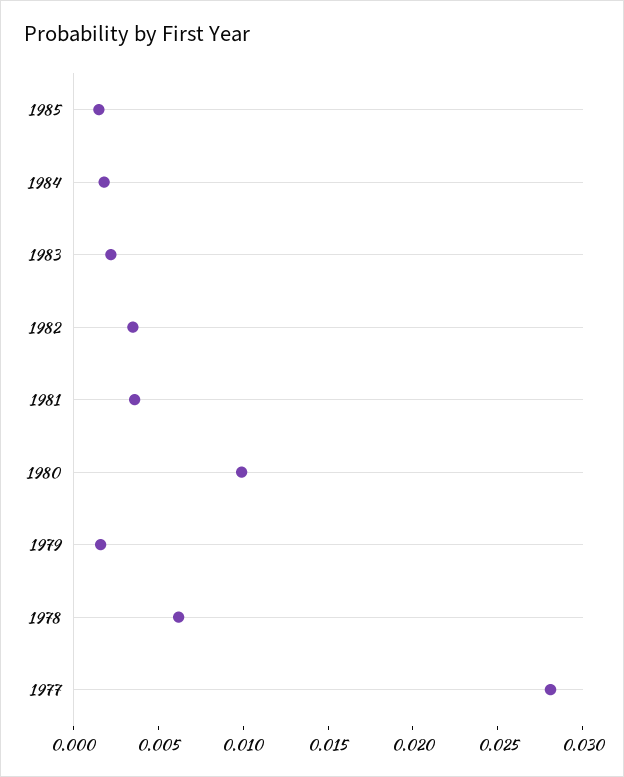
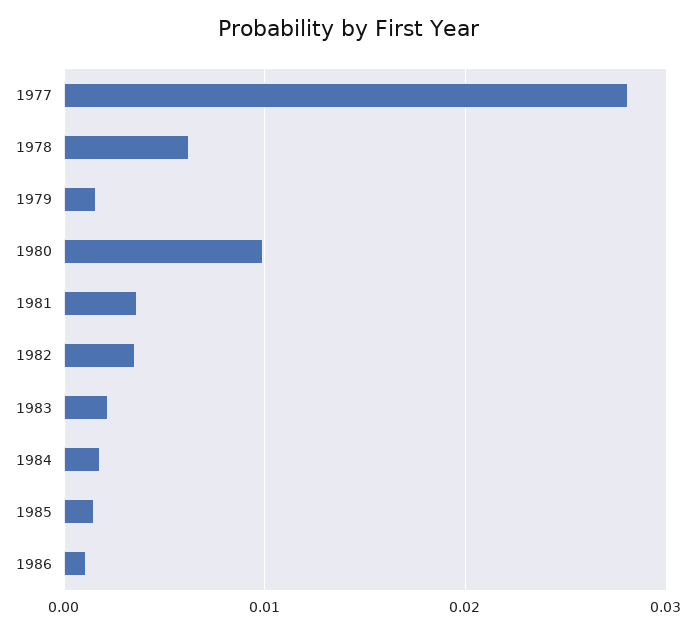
1986: none -> 0.001

